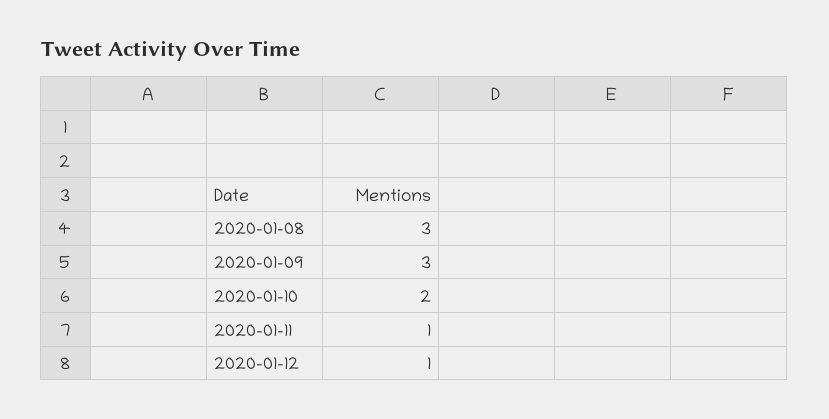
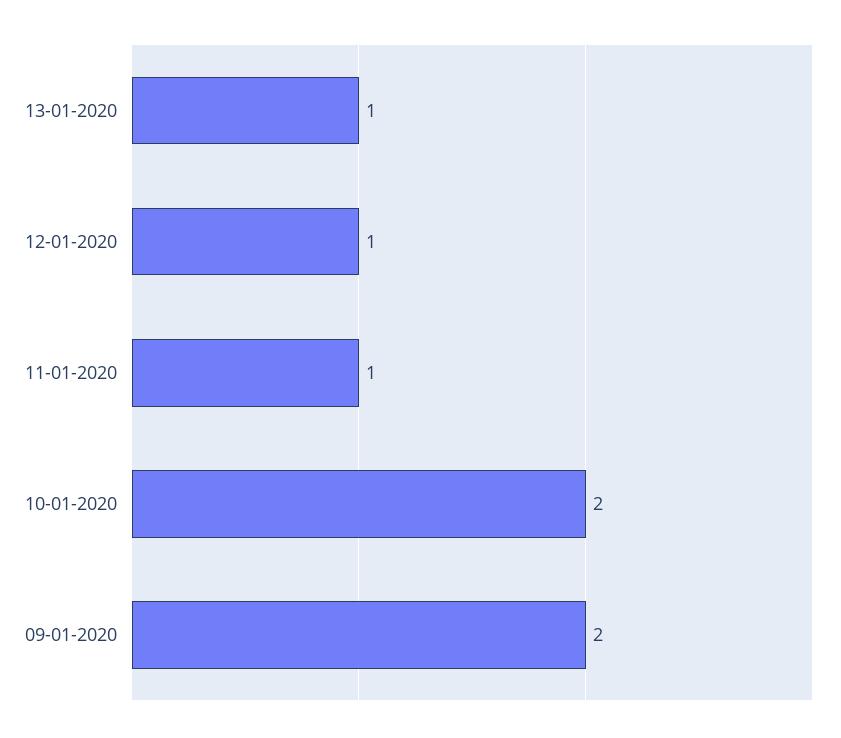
2020-01-08: 3 -> none
2020-01-09: 3 -> 2
13-01-2020: none -> 1

